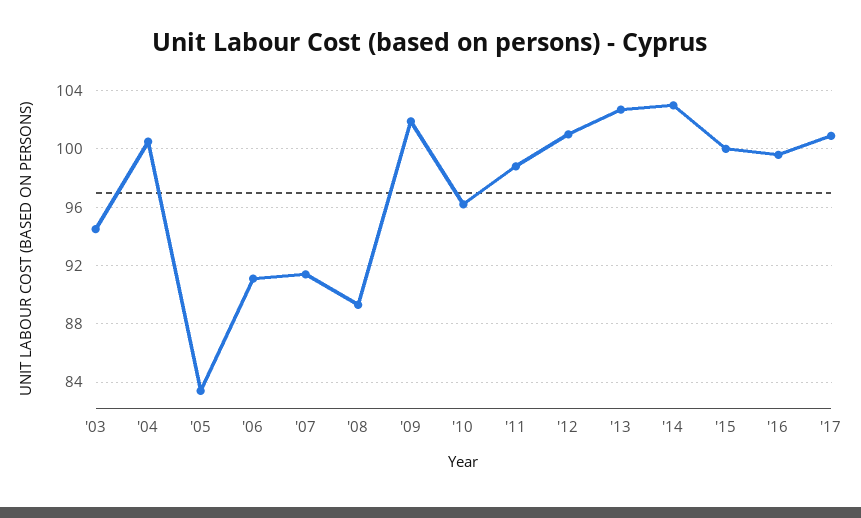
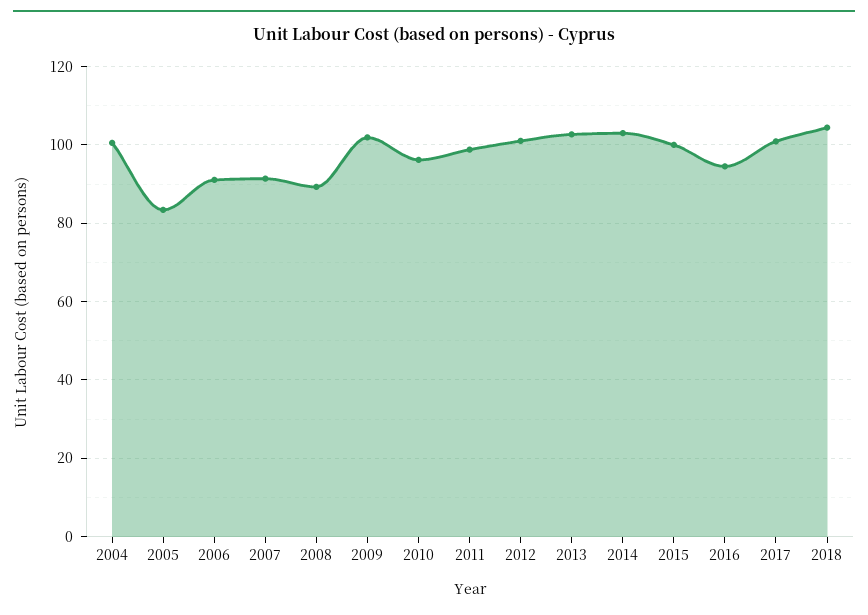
'03: 94.5 -> none
'16: 99.5 -> 94
2018: none -> 104

